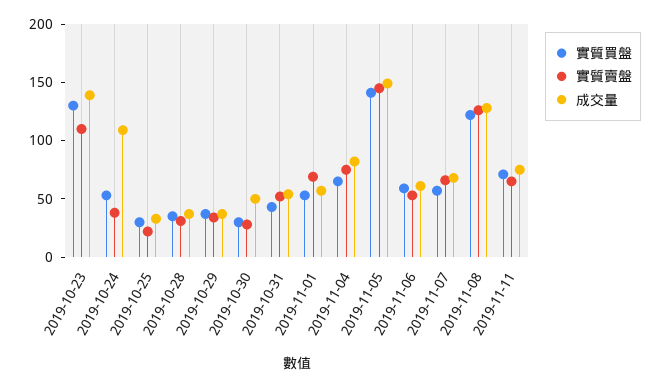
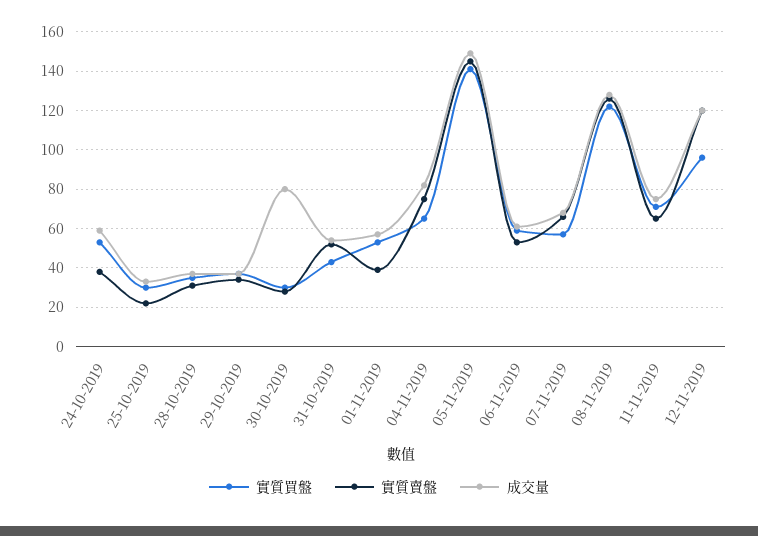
實質買盤, 2019-10-23: 130 -> none
實質賣盤, 2019-10-23: 110 -> none
成交量, 2019-10-23: 140 -> none
成交量, 2019-10-24: 110 -> 60
成交量, 2019-10-30: 50 -> 80
實質賣盤, 2019-11-01: 70 -> 40
實質買盤, 12-11-2019: none -> 95
實質賣盤, 12-11-2019: none -> 120
成交量, 12-11-2019: none -> 120

